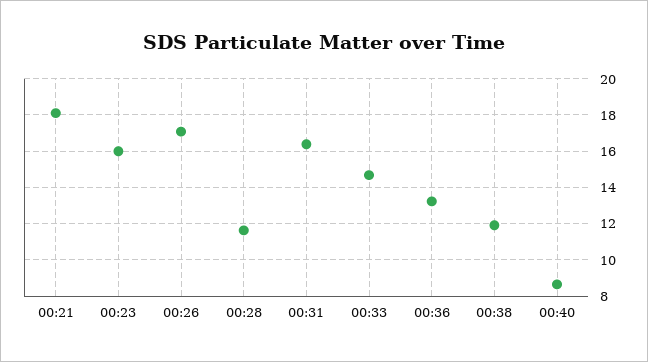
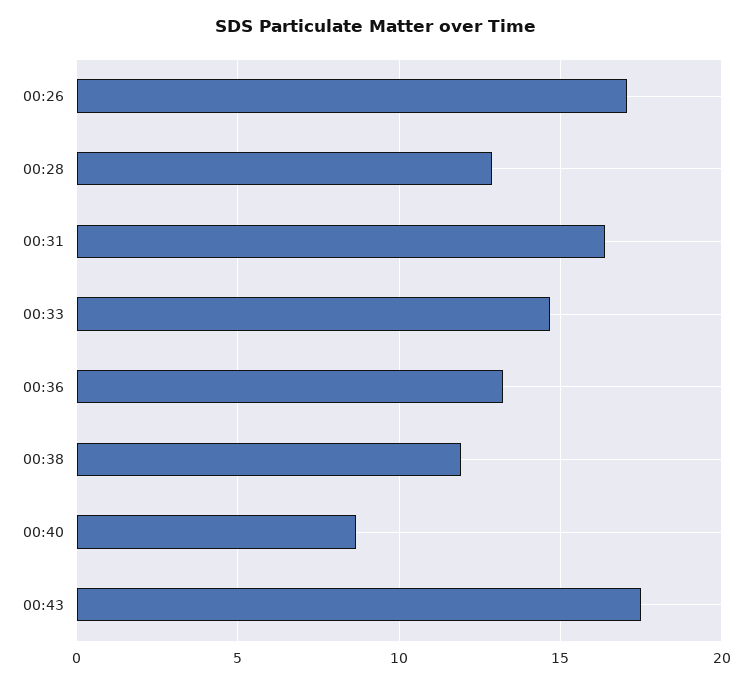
00:21: 18 -> none
00:23: 16 -> none
00:28: 11.5 -> 13
00:43: none -> 17.5

